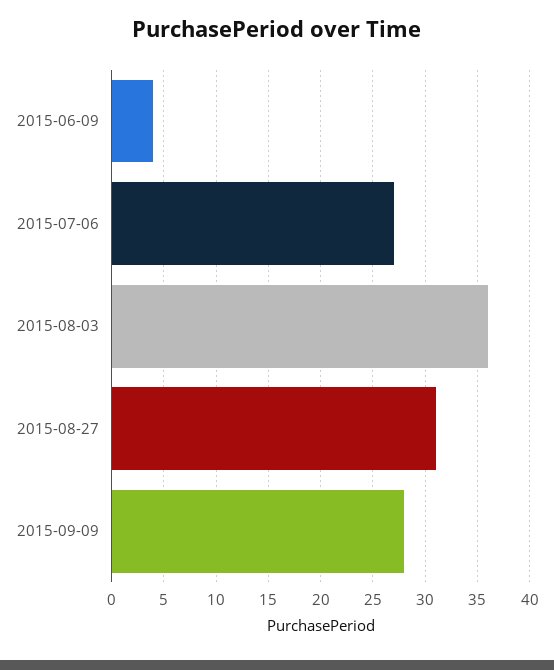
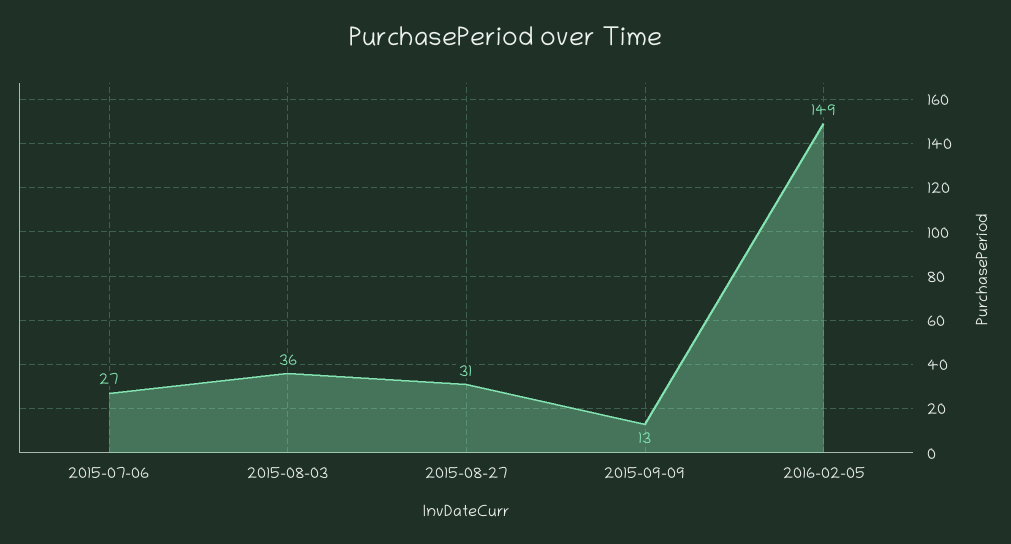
2015-06-09: 4 -> none
2015-09-09: 28 -> 13
2016-02-05: none -> 149

